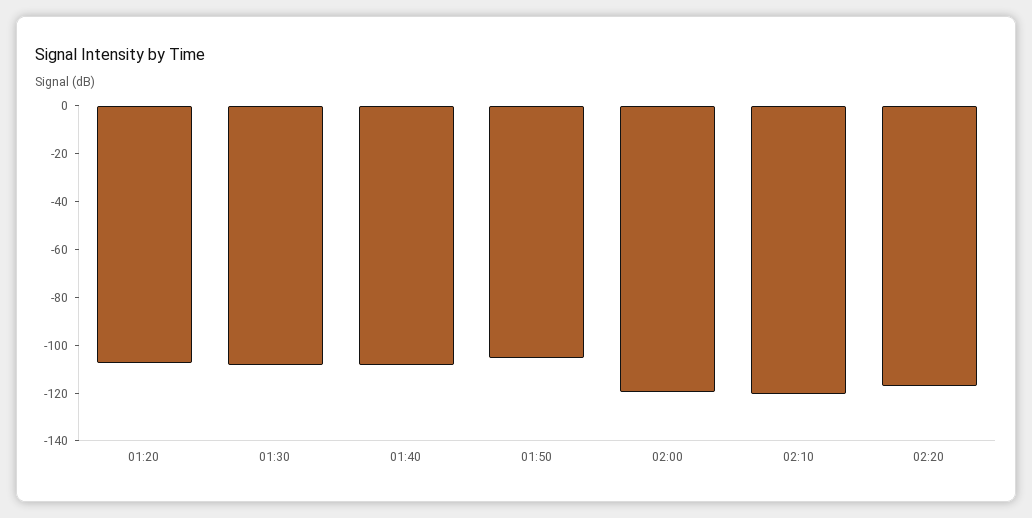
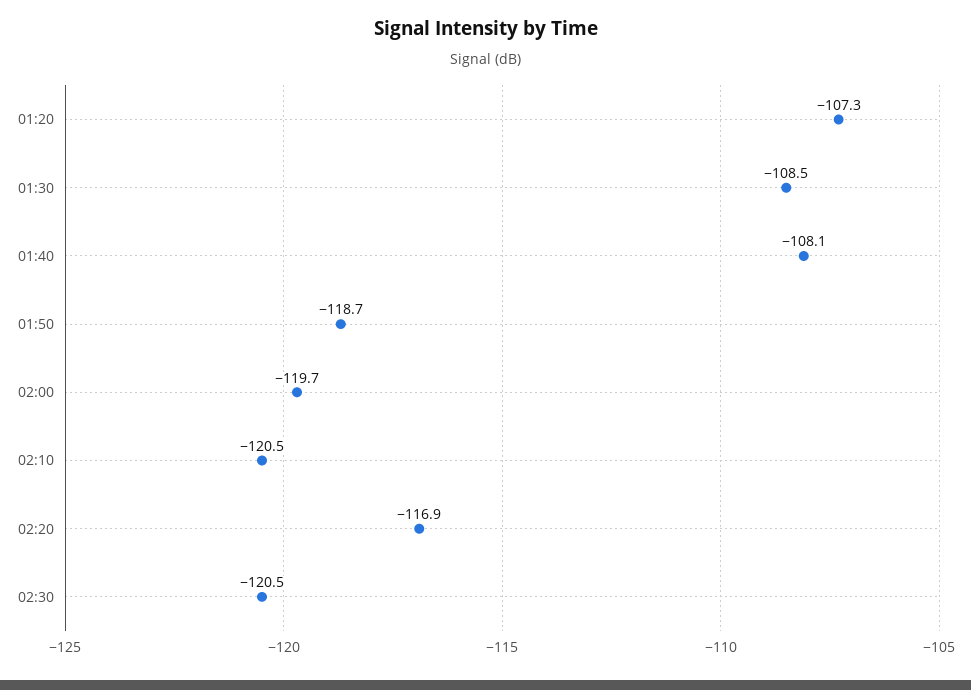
01:50: -105 -> -118.7
02:30: none -> -120.5

